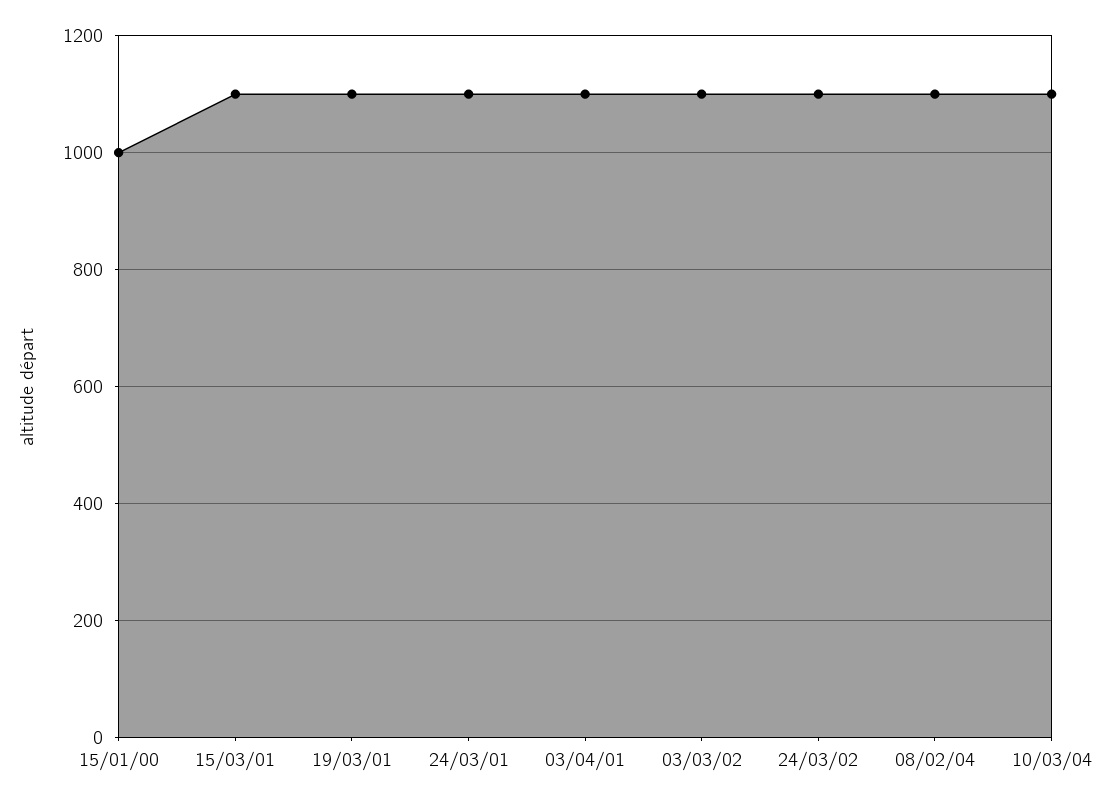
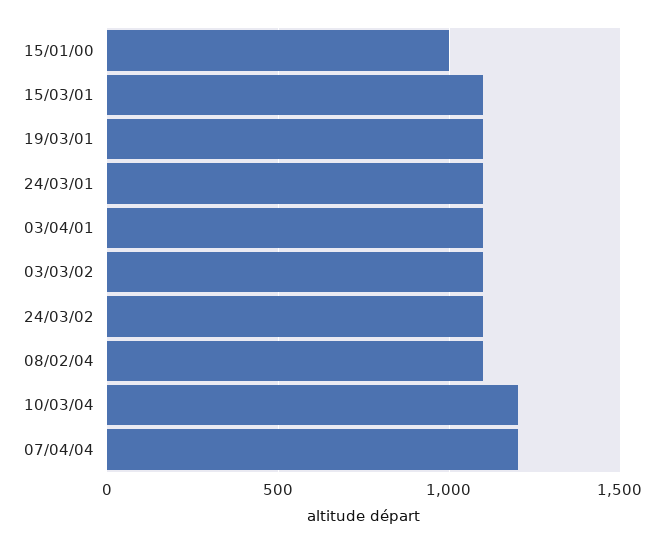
10/03/04: 1100 -> 1200
07/04/04: none -> 1200

